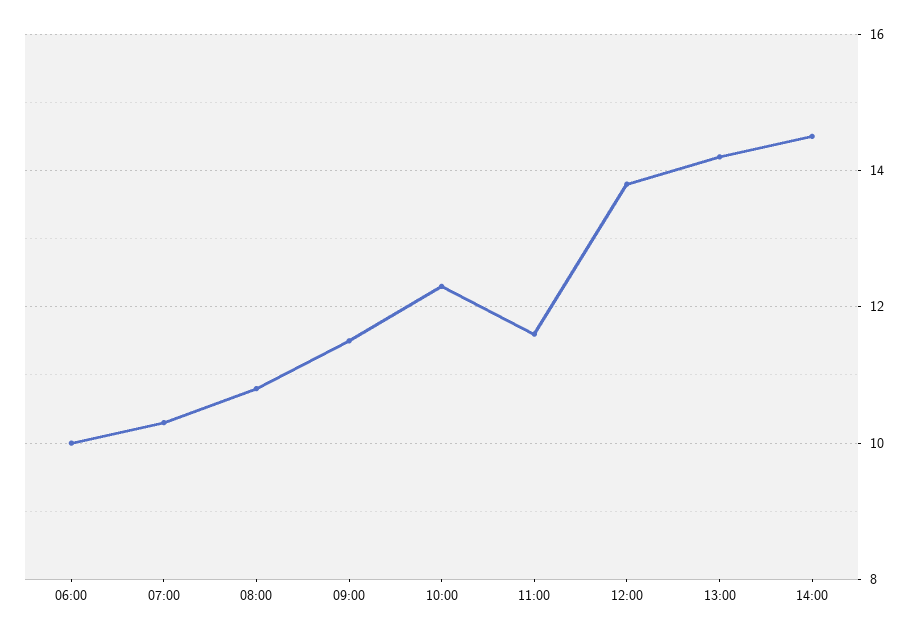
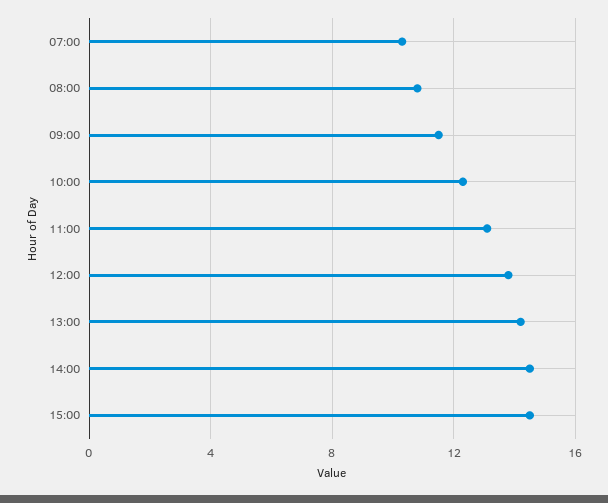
06:00: 10 -> none
11:00: 11.5 -> 13
15:00: none -> 14.5

